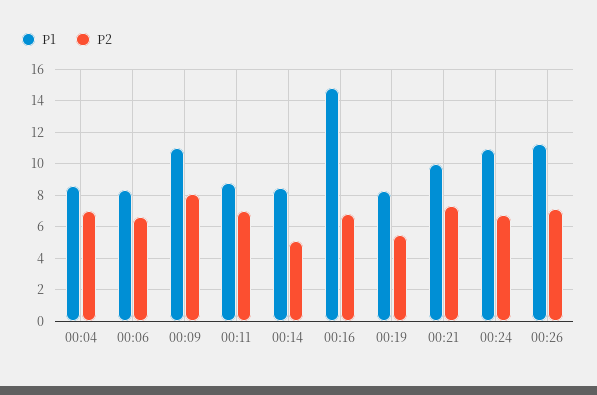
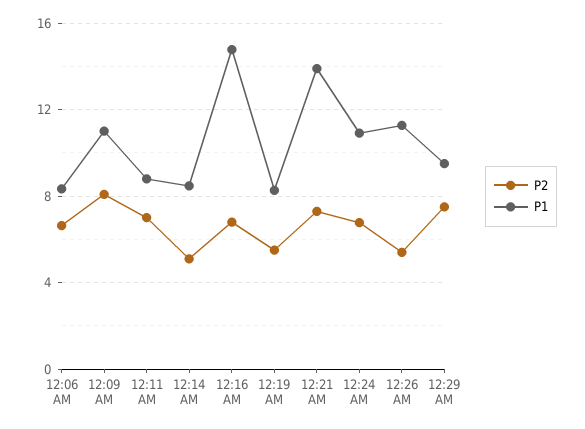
P1, 00:04: 8.5 -> none
P2, 00:04: 7 -> none
P1, 00:21: 10 -> 14
P2, 00:26: 7 -> 5.5
P2, 12:29 AM: none -> 7.5
P1, 12:29 AM: none -> 9.5

